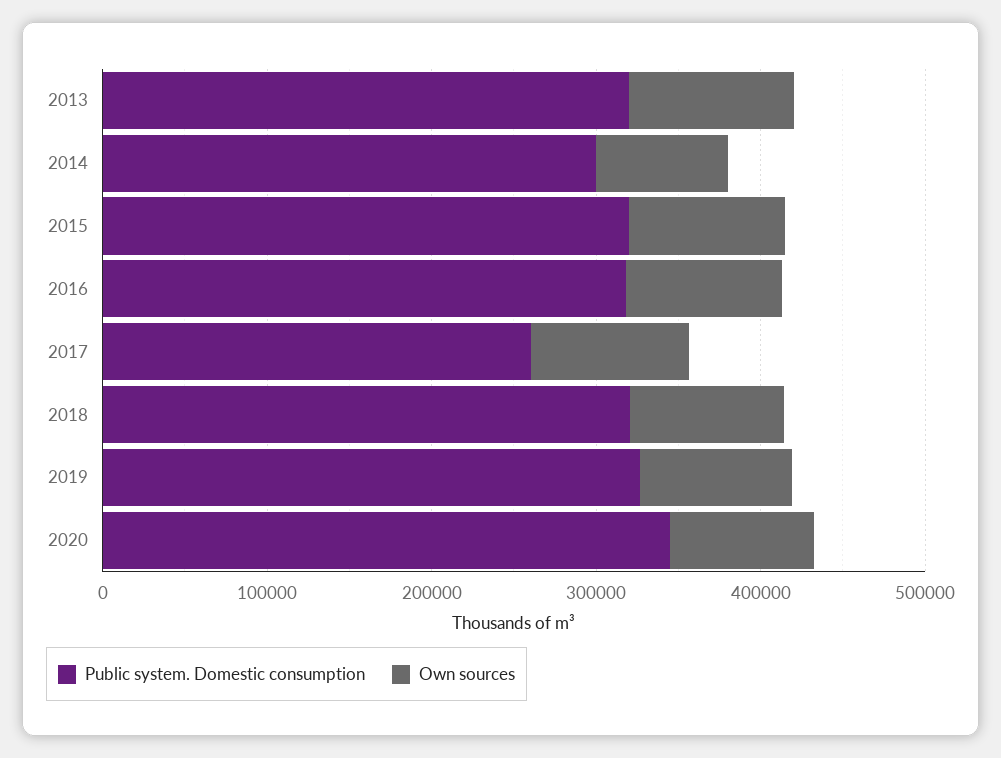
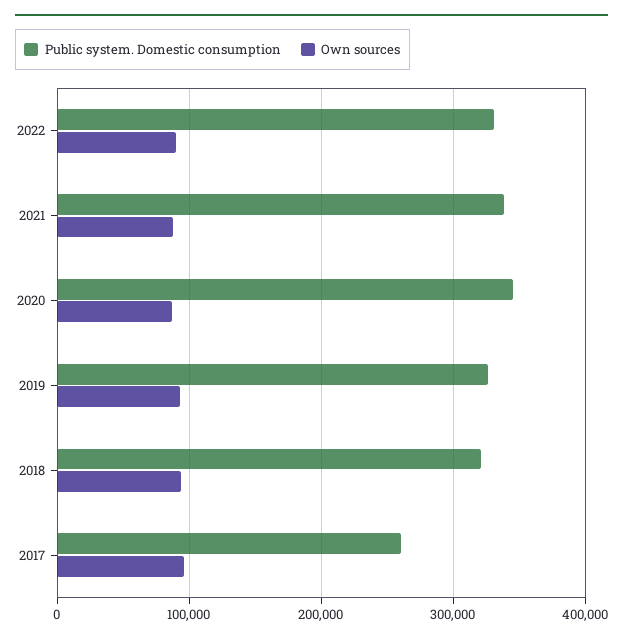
Public system. Domestic consumption, 2013: 320000 -> none
Own sources, 2013: 100000 -> none
Public system. Domestic consumption, 2014: 300000 -> none
Own sources, 2014: 80000 -> none
Public system. Domestic consumption, 2015: 320000 -> none
Own sources, 2015: 100000 -> none
Public system. Domestic consumption, 2016: 320000 -> none
Own sources, 2016: 100000 -> none
Public system. Domestic consumption, 2022: none -> 330000
Own sources, 2022: none -> 90000
Public system. Domestic consumption, 2021: none -> 340000
Own sources, 2021: none -> 90000

